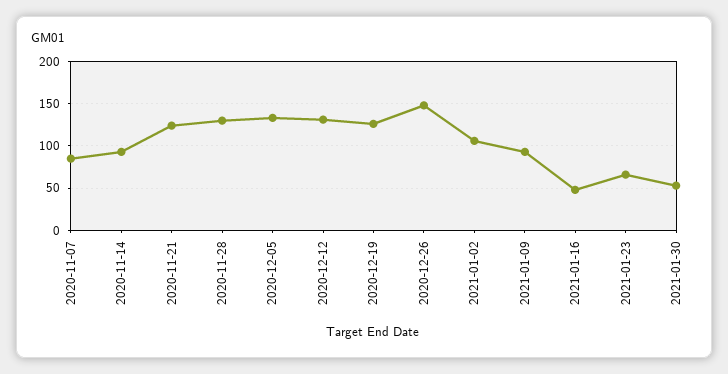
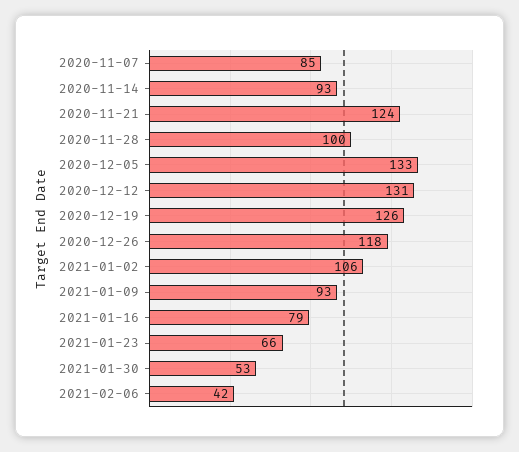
2020-11-28: 130 -> 100
2020-12-26: 150 -> 118
2021-01-16: 50 -> 79
2021-02-06: none -> 42

